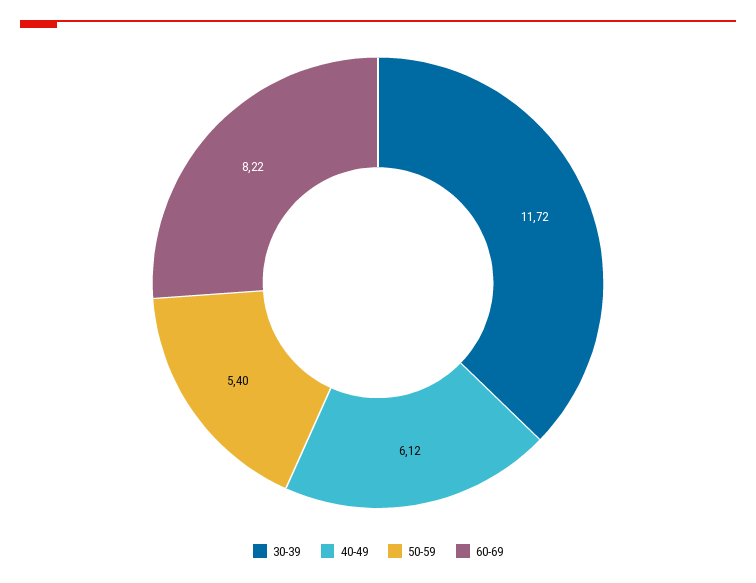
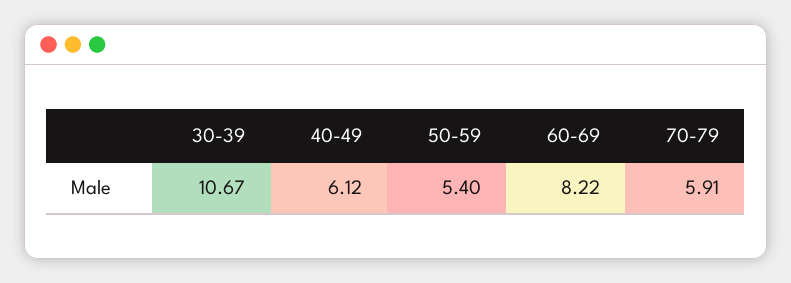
30-39: 11.72 -> 10.67
70-79: none -> 5.91

